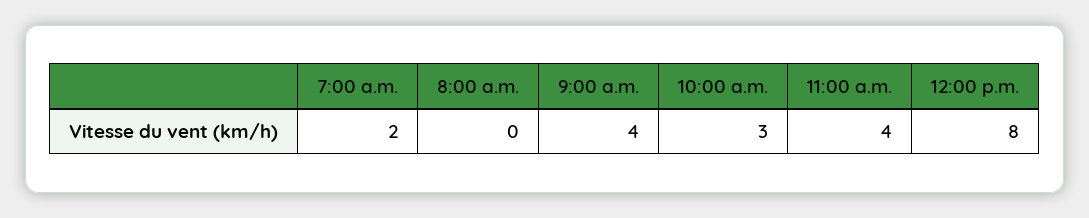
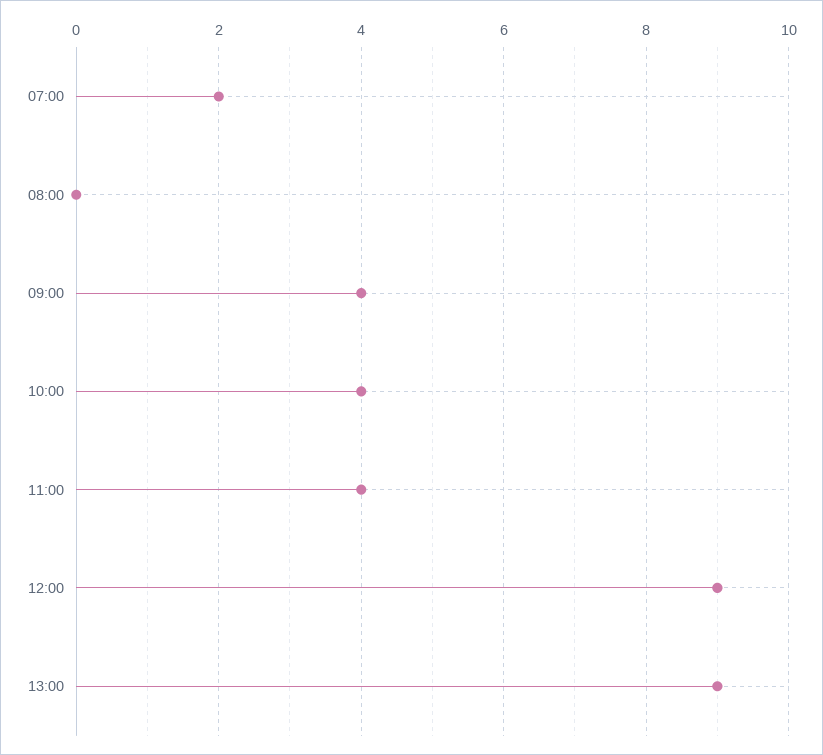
10:00 a.m.: 3 -> 4
12:00 p.m.: 8 -> 9
13:00: none -> 9

